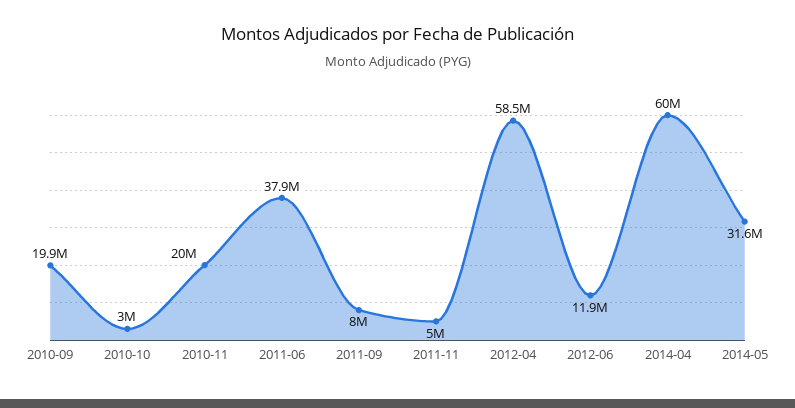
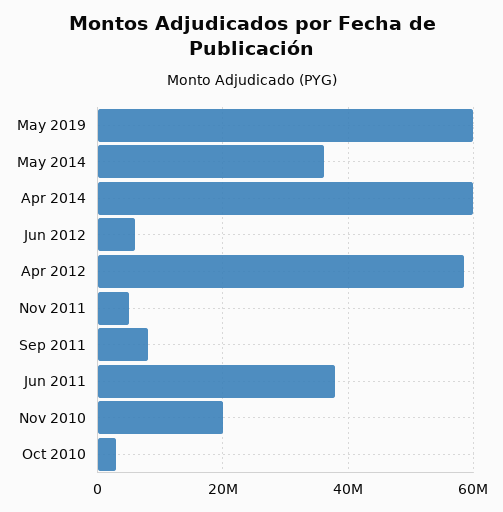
2010-09: 19900000 -> none
2012-06: 11900000 -> 6000000
2014-05: 31600000 -> 36000000
May 2019: none -> 60000000

